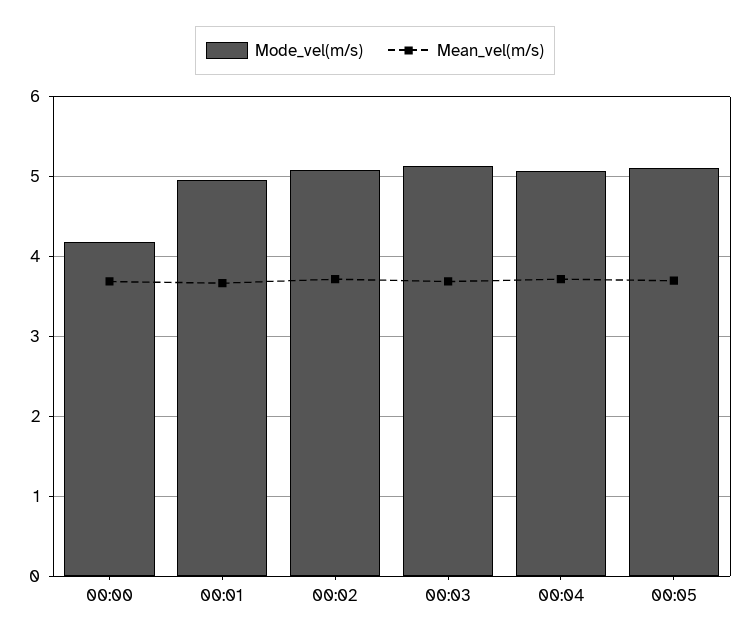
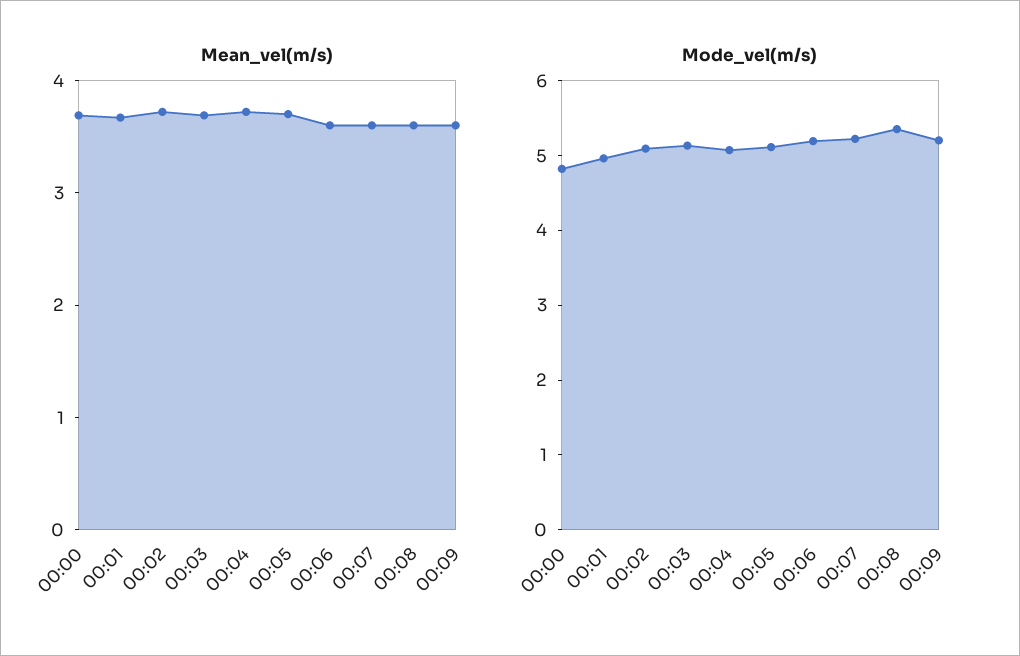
Mode_vel(m/s), 00:00: 4.2 -> 4.8
Mean_vel(m/s), 00:06: none -> 3.6
Mean_vel(m/s), 00:07: none -> 3.6
Mean_vel(m/s), 00:08: none -> 3.6
Mean_vel(m/s), 00:09: none -> 3.6
Mode_vel(m/s), 00:06: none -> 5.2
Mode_vel(m/s), 00:07: none -> 5.2
Mode_vel(m/s), 00:08: none -> 5.4
Mode_vel(m/s), 00:09: none -> 5.2

